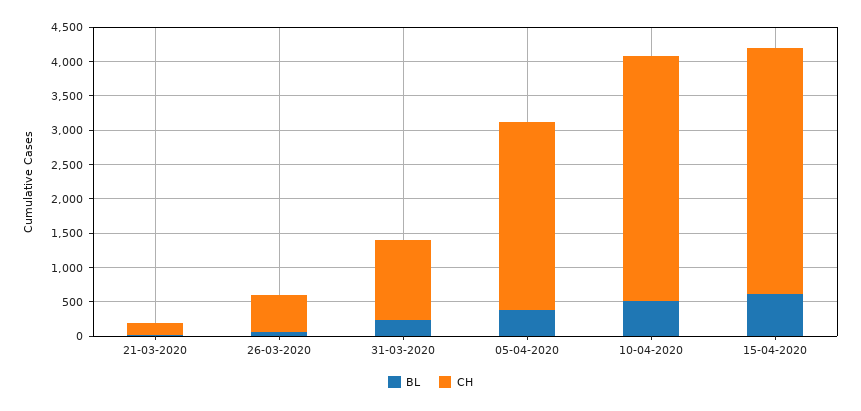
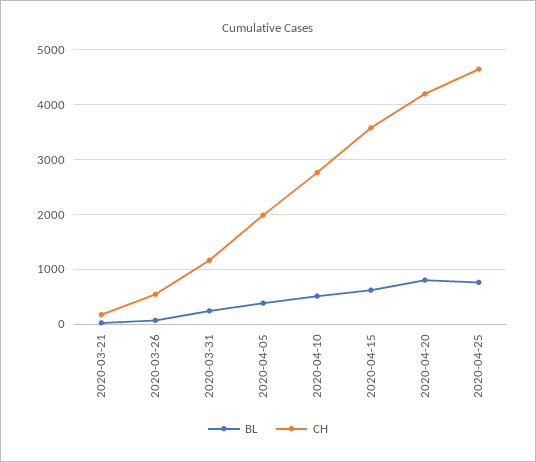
CH, 05-04-2020: 2750 -> 2000
CH, 10-04-2020: 3500 -> 2800
BL, 2020-04-20: none -> 800
CH, 2020-04-20: none -> 4200
BL, 2020-04-25: none -> 800
CH, 2020-04-25: none -> 4600

